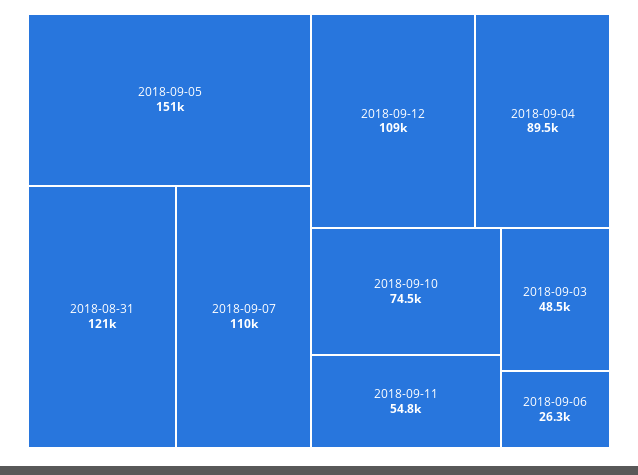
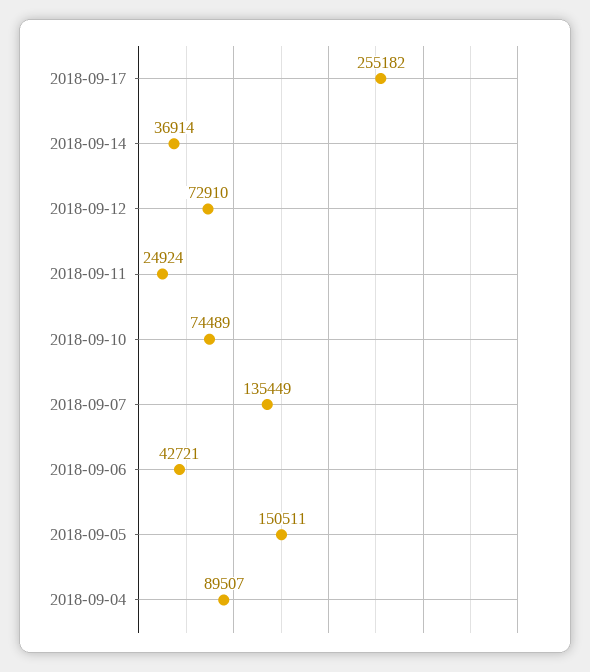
2018-08-31: 121000 -> none
2018-09-07: 110000 -> 135449
2018-09-12: 109000 -> 72910
2018-09-11: 54800 -> 24924
2018-09-03: 48500 -> none
2018-09-06: 26300 -> 42721
2018-09-17: none -> 255182
2018-09-14: none -> 36914

